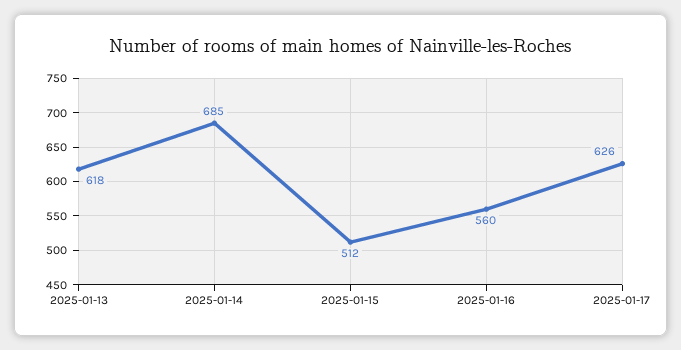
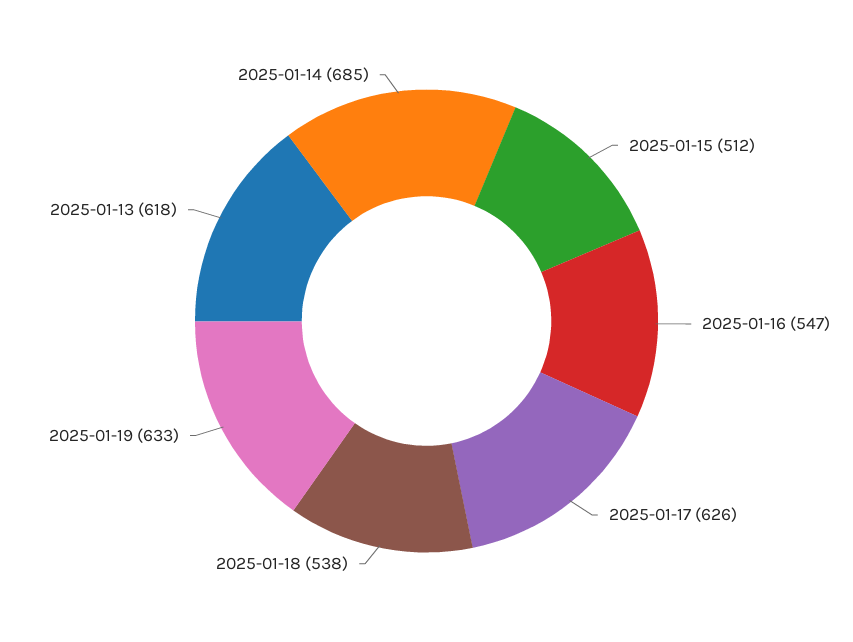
2025-01-16: 560 -> 547
2025-01-18: none -> 538
2025-01-19: none -> 633

